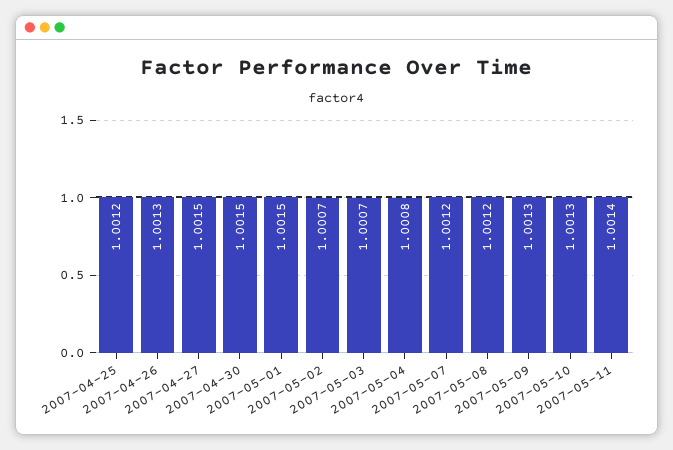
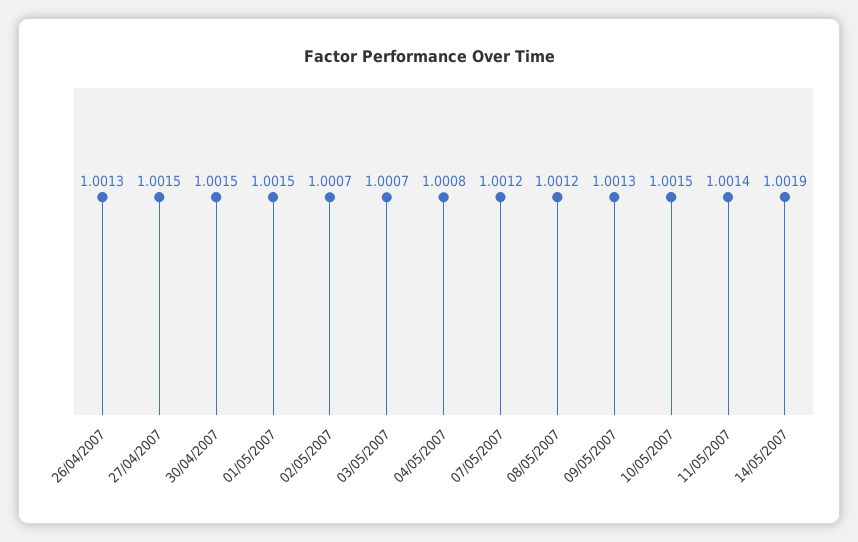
2007-04-25: 1.0012 -> none
2007-05-10: 1.0013 -> 1.0015
14/05/2007: none -> 1.0019

